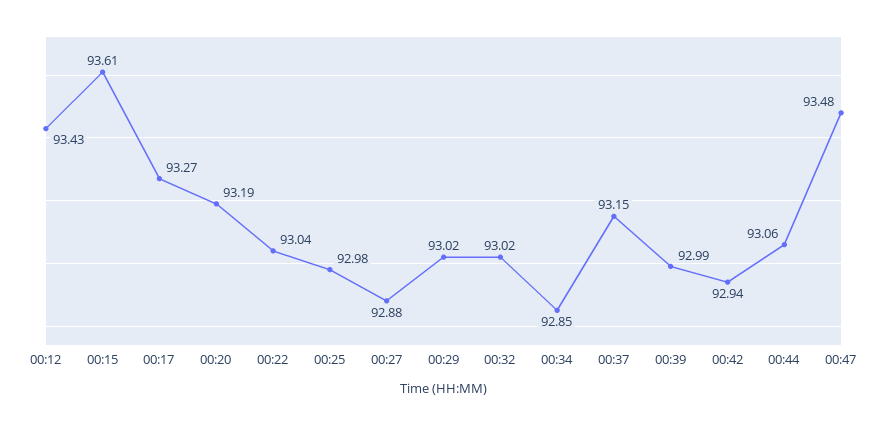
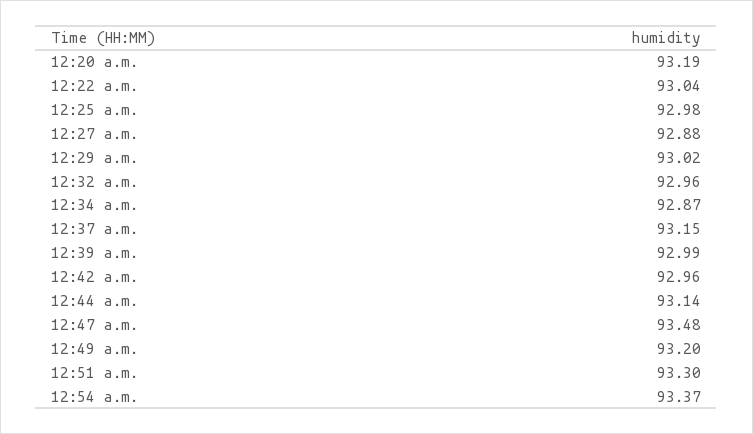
00:12: 93.43 -> none
00:15: 93.61 -> none
00:17: 93.27 -> none
00:32: 93.02 -> 92.96
00:34: 92.85 -> 92.87
00:42: 92.94 -> 92.96
00:44: 93.06 -> 93.14
12:49 a.m.: none -> 93.2
12:51 a.m.: none -> 93.3
12:54 a.m.: none -> 93.37

